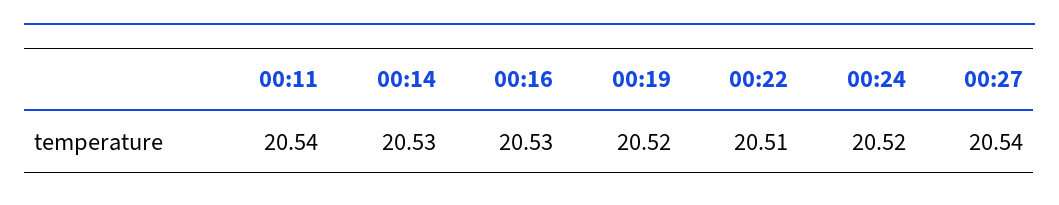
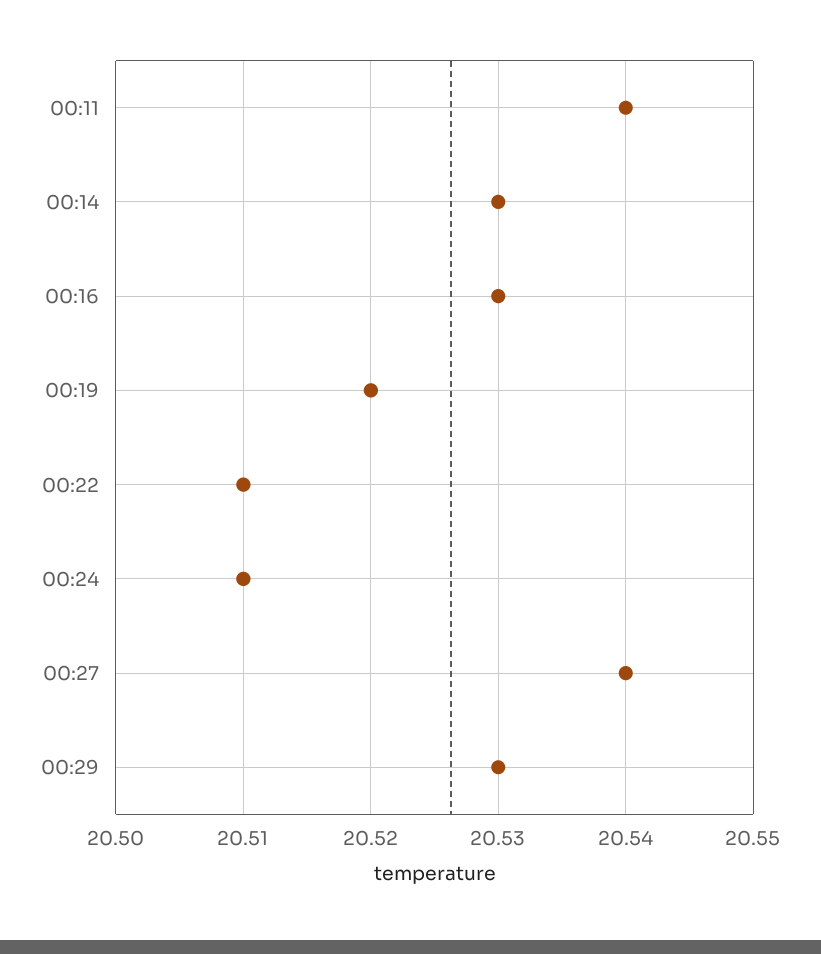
00:24: 20.52 -> 20.51
00:29: none -> 20.53

